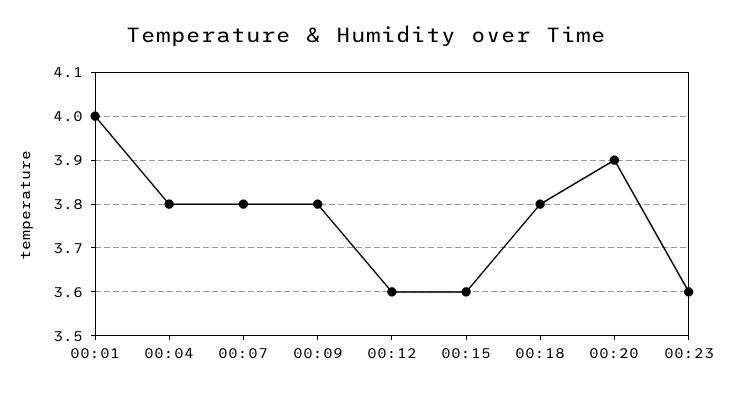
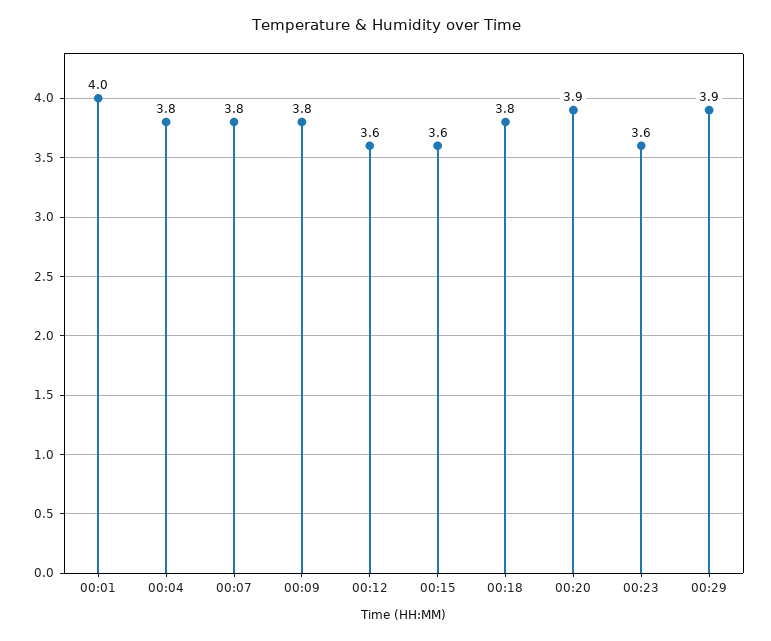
00:29: none -> 3.9

